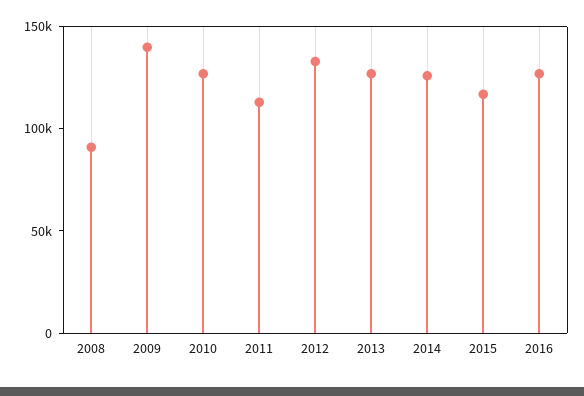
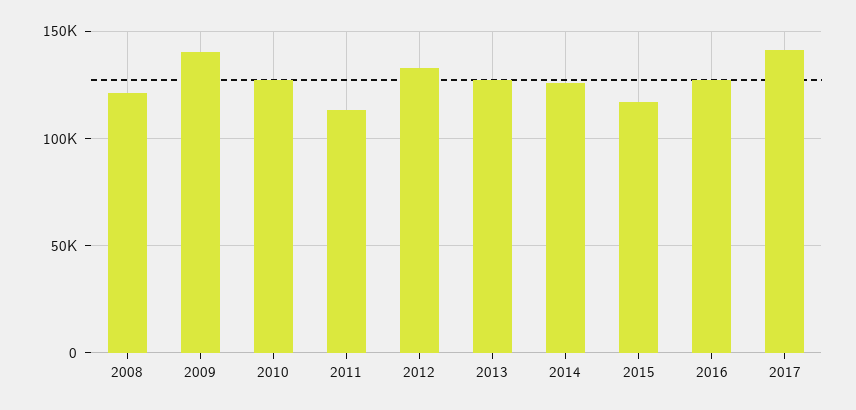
2008: 90000 -> 120000
2017: none -> 140000

